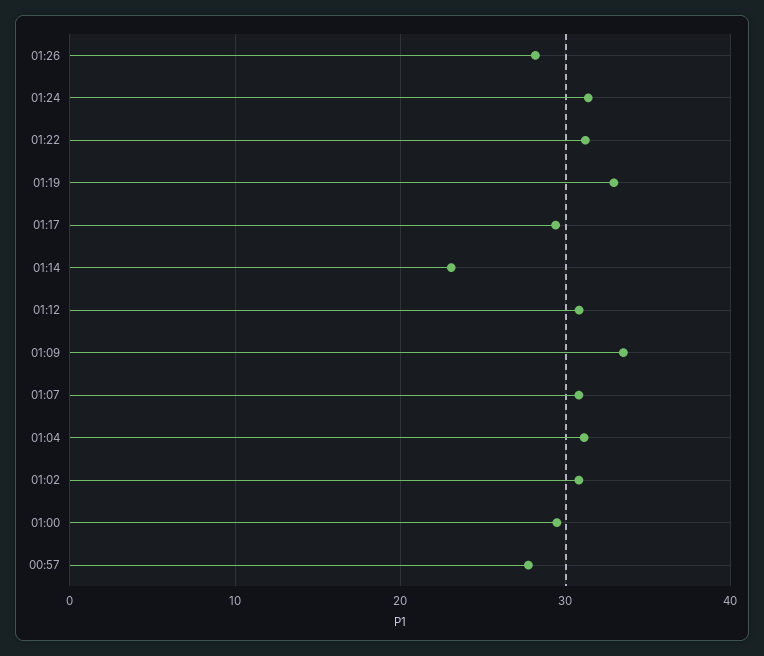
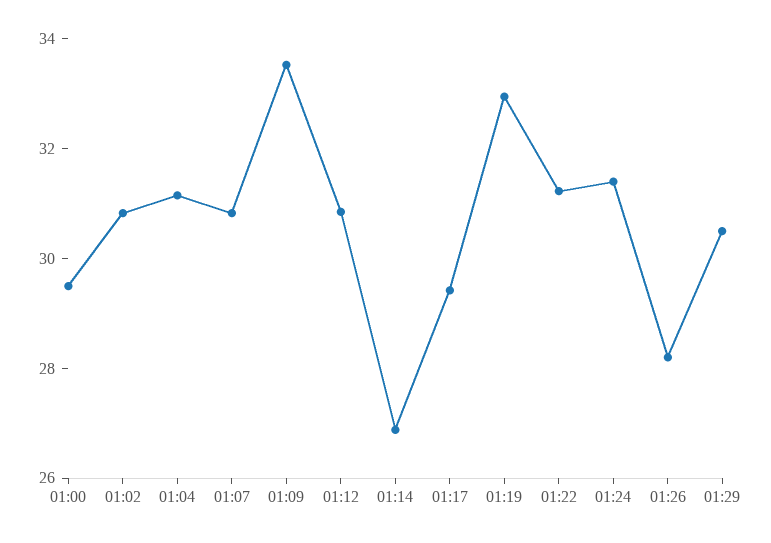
01:14: 23 -> 27
00:57: 28 -> none
01:29: none -> 30.5

